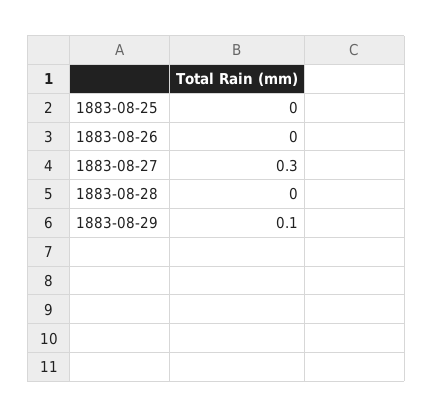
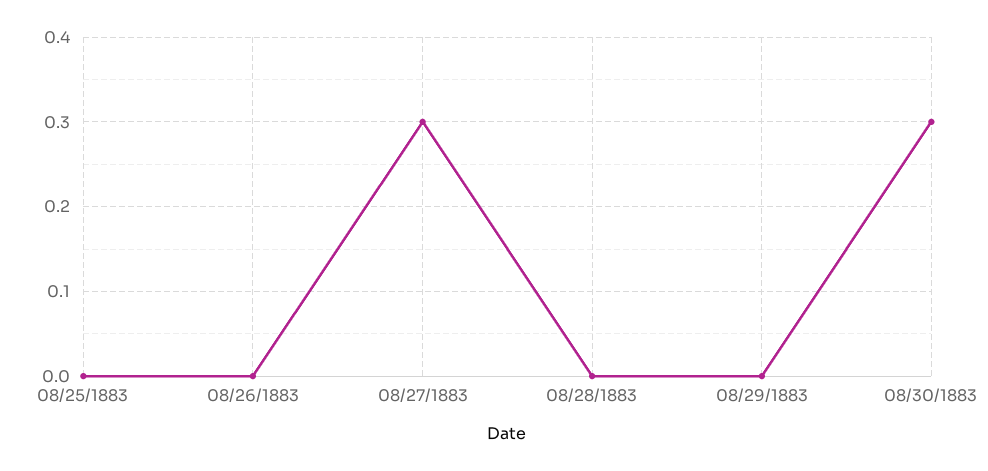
1883-08-29: 0.1 -> 0
08/30/1883: none -> 0.3

